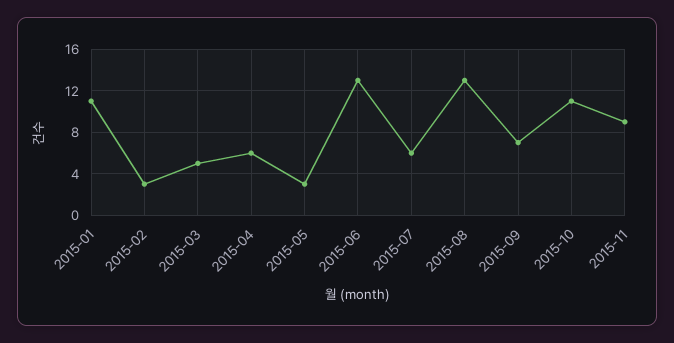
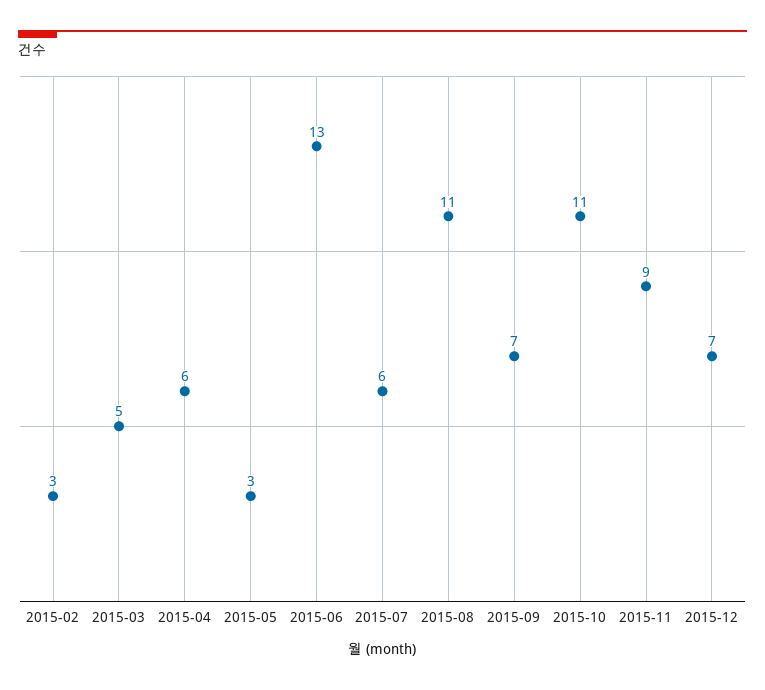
2015-01: 11 -> none
2015-08: 13 -> 11
2015-12: none -> 7

